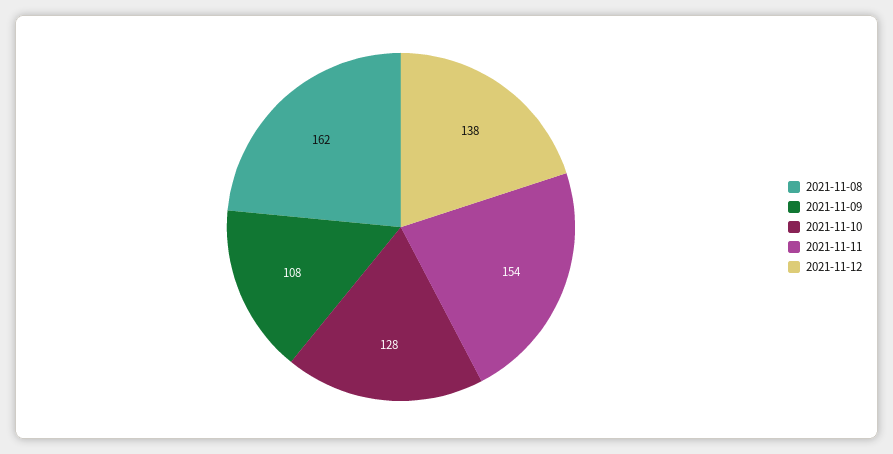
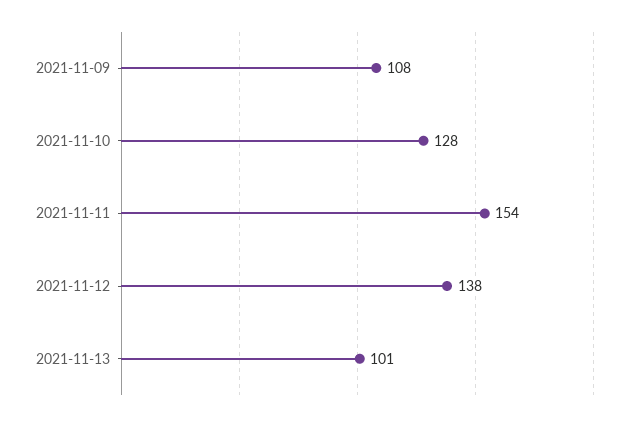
2021-11-08: 162 -> none
2021-11-13: none -> 101

